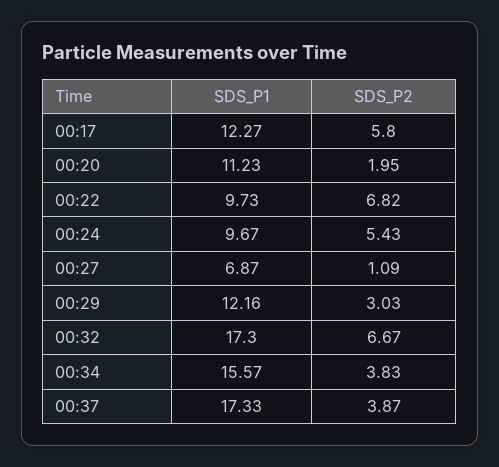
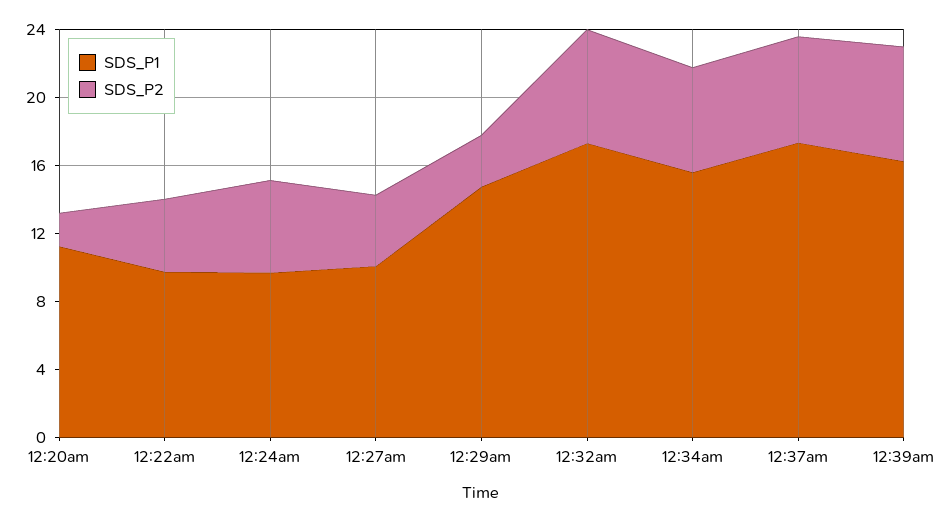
SDS_P1, 00:17: 12.27 -> none
SDS_P2, 00:17: 5.8 -> none
SDS_P2, 00:22: 6.82 -> 4
SDS_P1, 00:27: 6.87 -> 10
SDS_P2, 00:27: 1.09 -> 4
SDS_P1, 00:29: 12.16 -> 15
SDS_P2, 00:34: 3.83 -> 6
SDS_P2, 00:37: 3.87 -> 6
SDS_P1, 12:39am: none -> 16
SDS_P2, 12:39am: none -> 7

